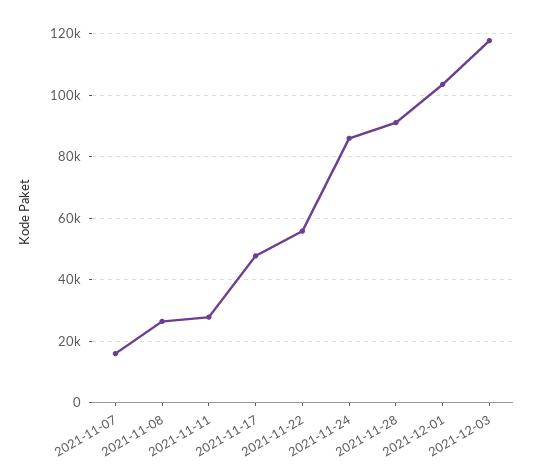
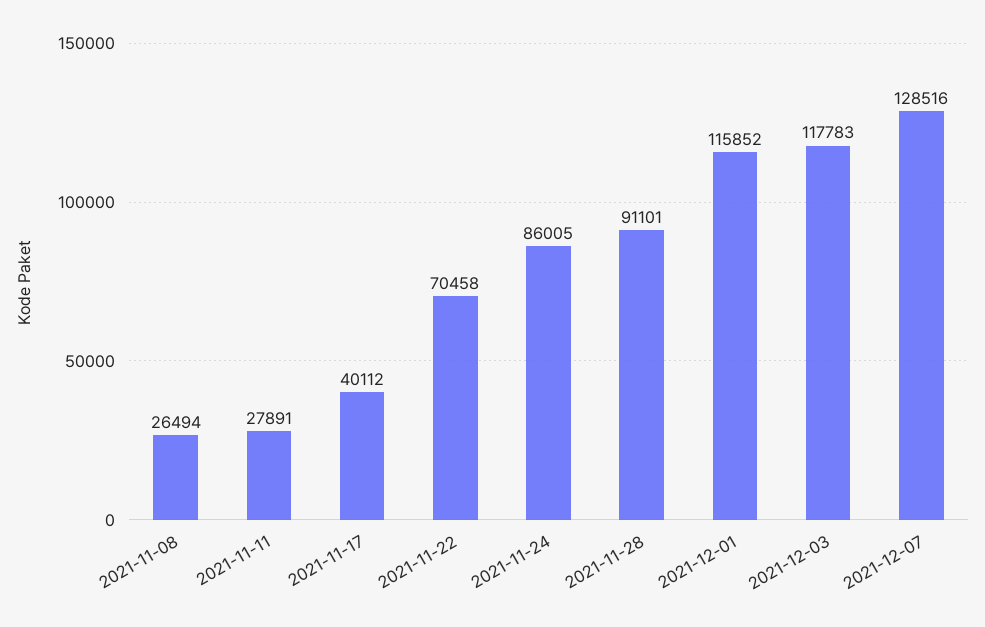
2021-11-07: 16000 -> none
2021-11-17: 48000 -> 40112
2021-11-22: 56000 -> 70458
2021-12-01: 104000 -> 115852
2021-12-07: none -> 128516

